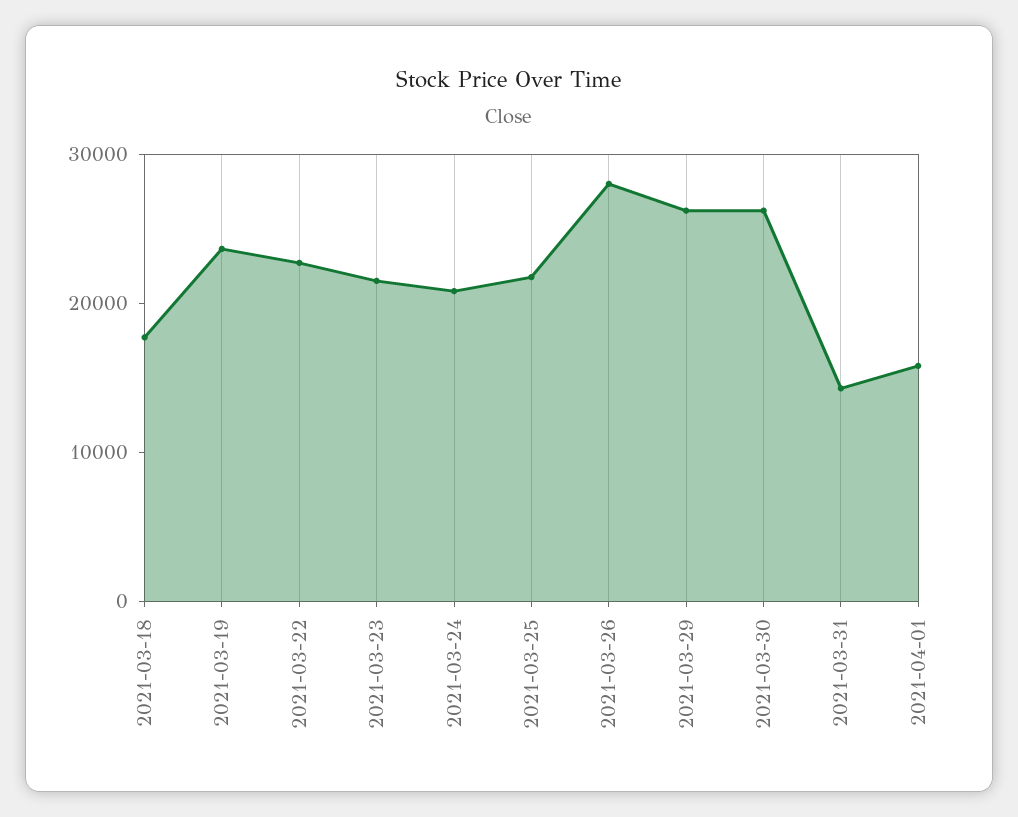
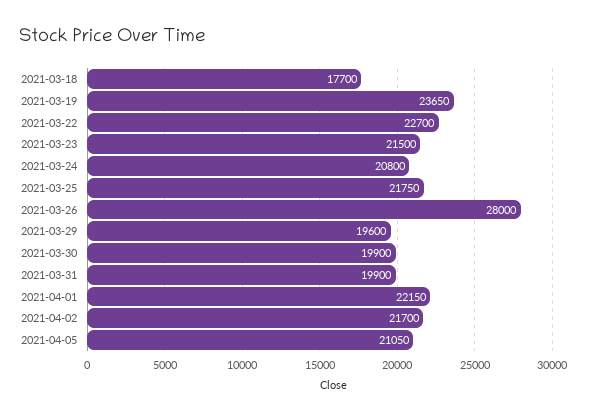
2021-03-29: 26000 -> 19600
2021-03-30: 26000 -> 19900
2021-03-31: 14000 -> 19900
2021-04-01: 16000 -> 22150
2021-04-02: none -> 21700
2021-04-05: none -> 21050

